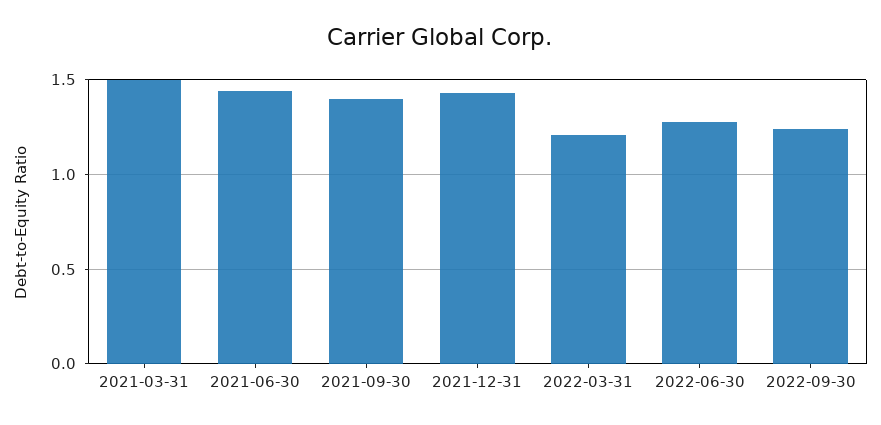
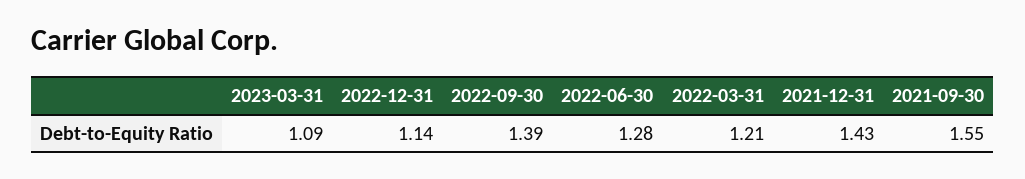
2021-03-31: 1.5 -> none
2021-06-30: 1.45 -> none
2021-09-30: 1.4 -> 1.55
2022-09-30: 1.25 -> 1.39
2023-03-31: none -> 1.09
2022-12-31: none -> 1.14

